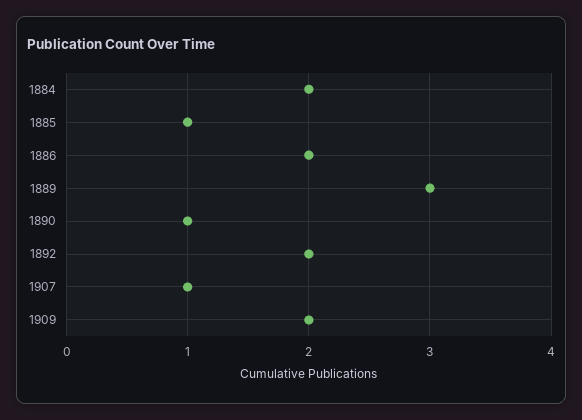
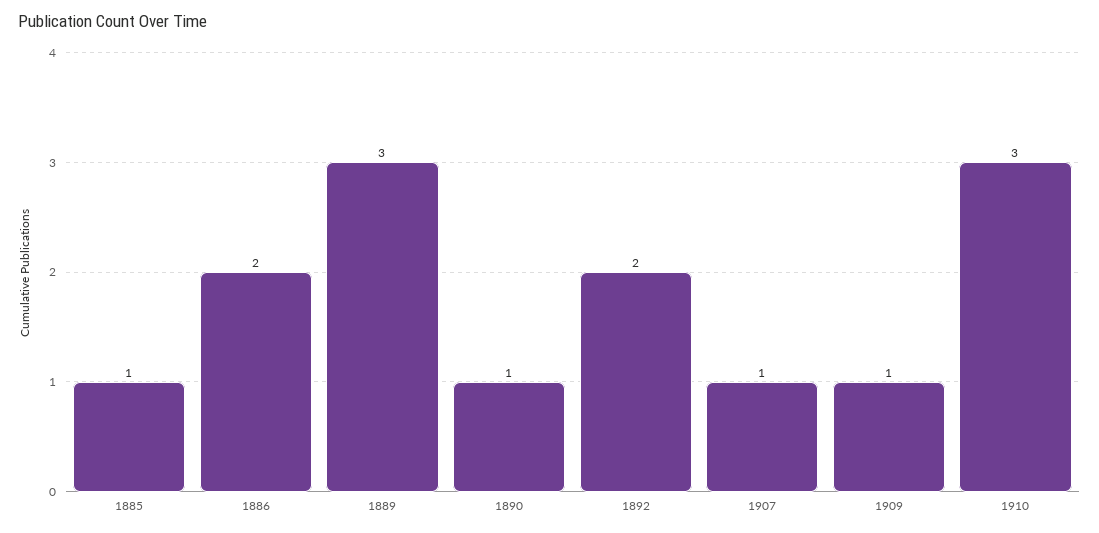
1884: 2 -> none
1909: 2 -> 1
1910: none -> 3

